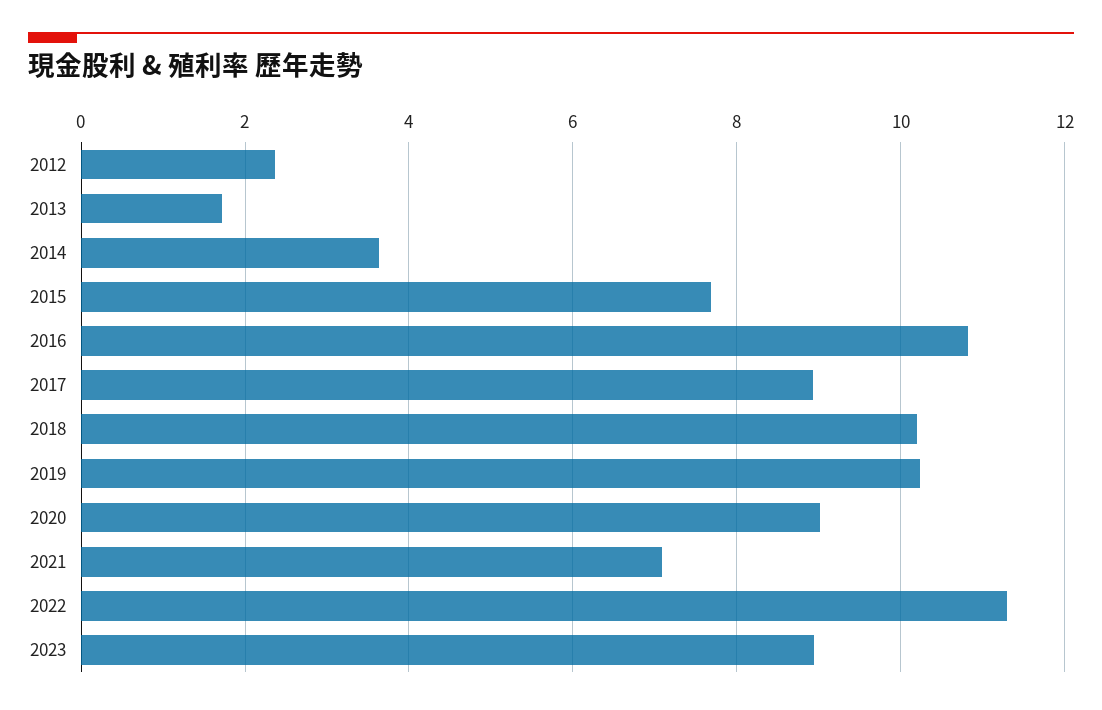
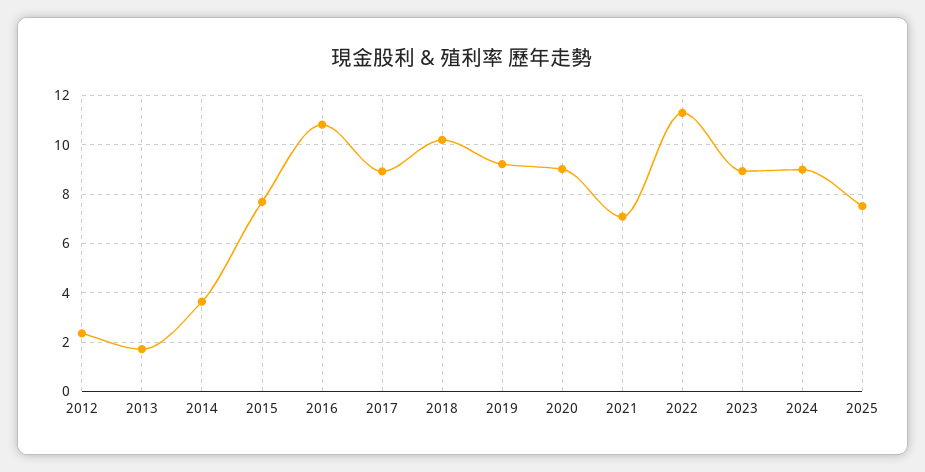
2019: 10.2 -> 9.25
2024: none -> 9
2025: none -> 7.5

